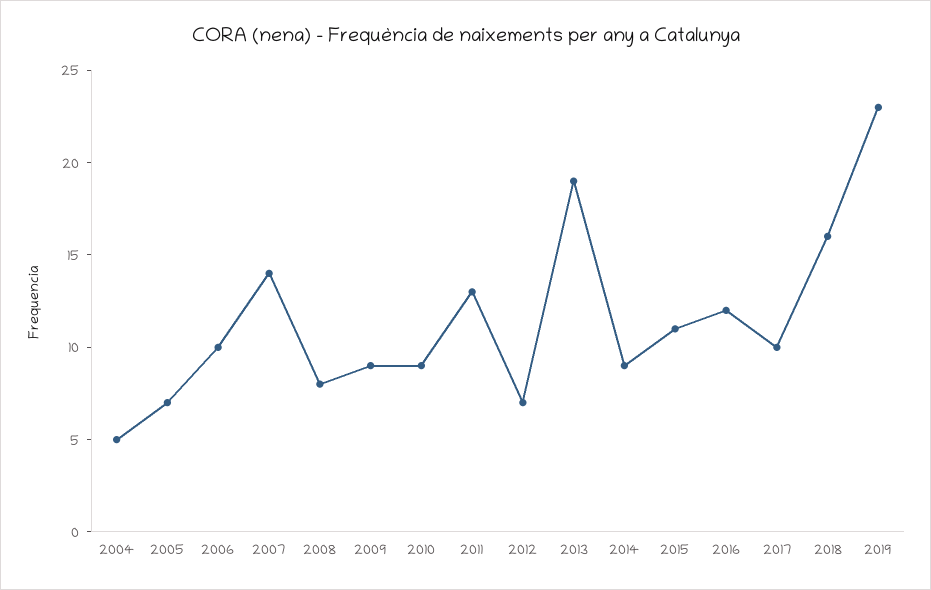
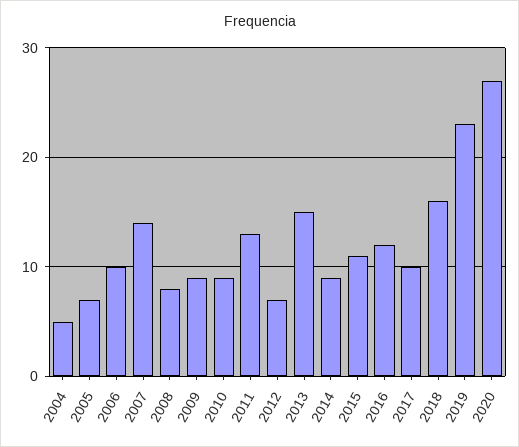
2013: 19 -> 15
2020: none -> 27

